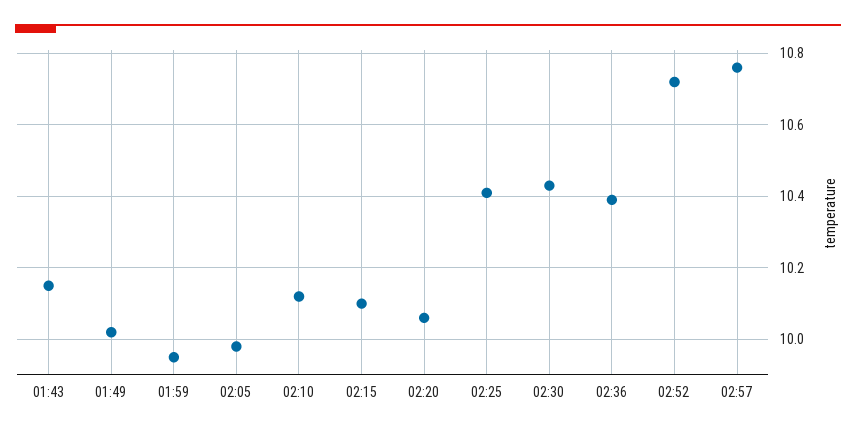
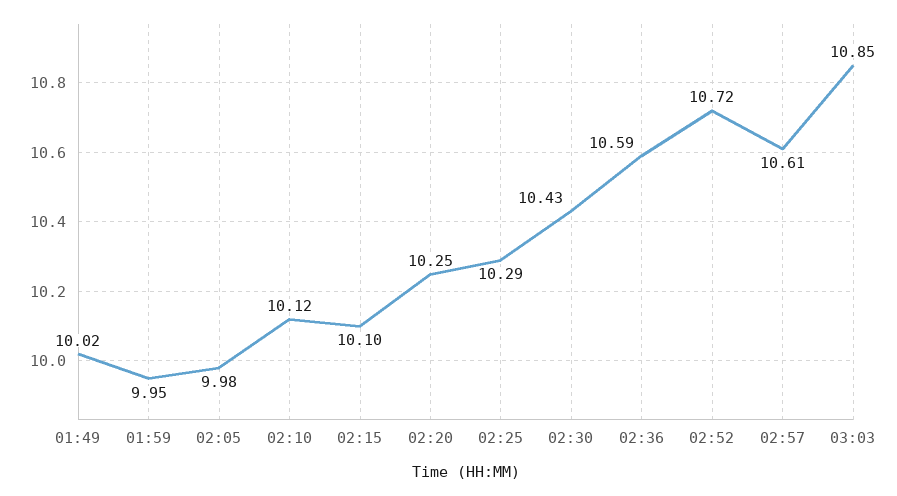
01:43: 10.15 -> none
02:20: 10.05 -> 10.25
02:25: 10.4 -> 10.29
02:36: 10.4 -> 10.59
02:57: 10.75 -> 10.61
03:03: none -> 10.85

